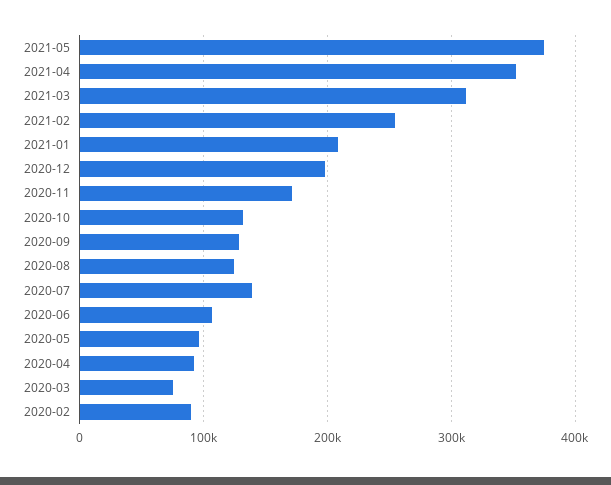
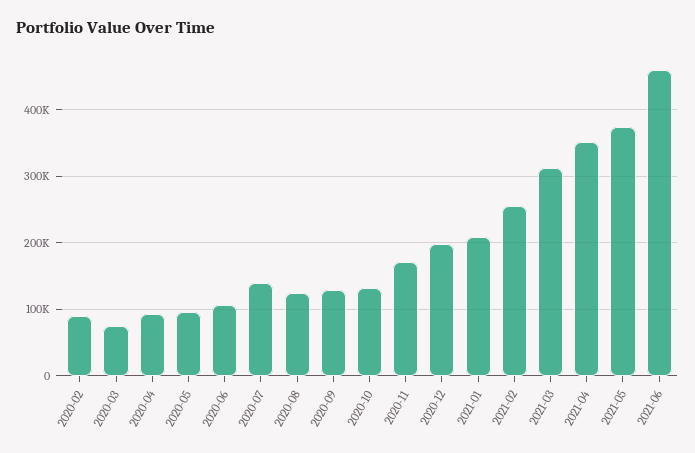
2021-06: none -> 460000

